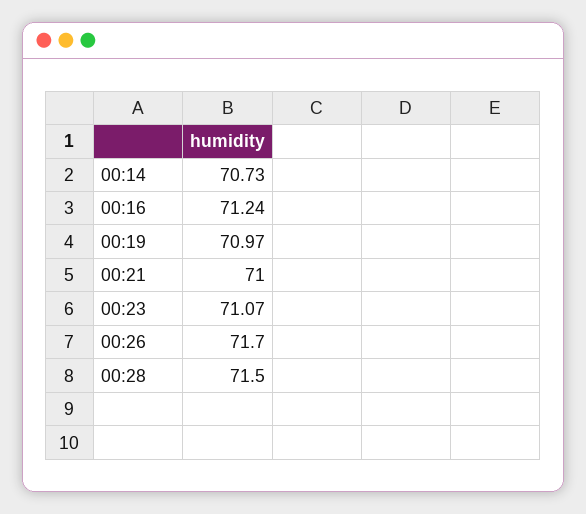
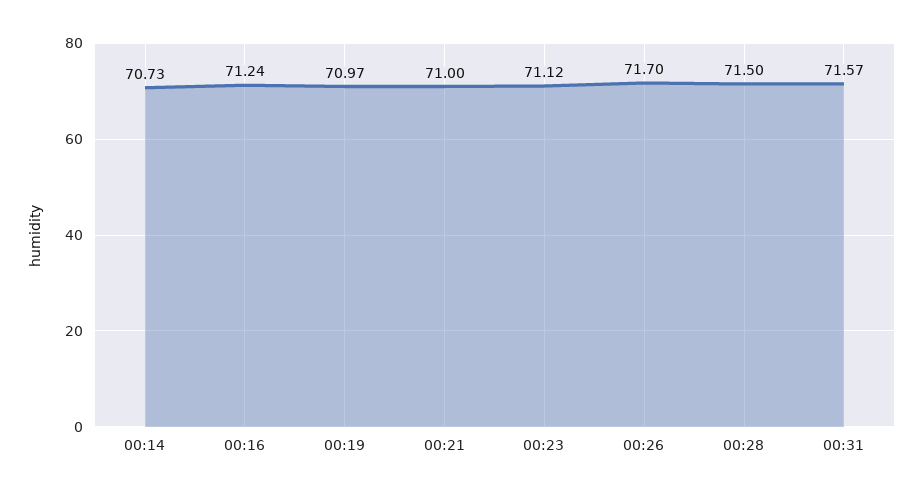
00:23: 71.07 -> 71.12
00:31: none -> 71.57

